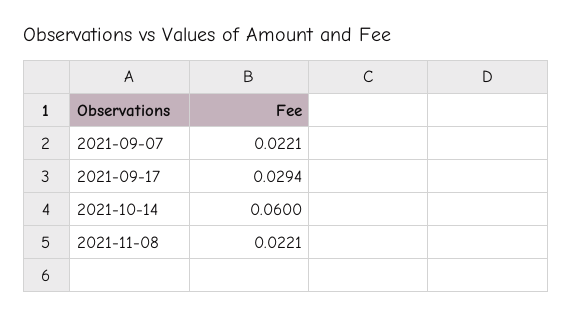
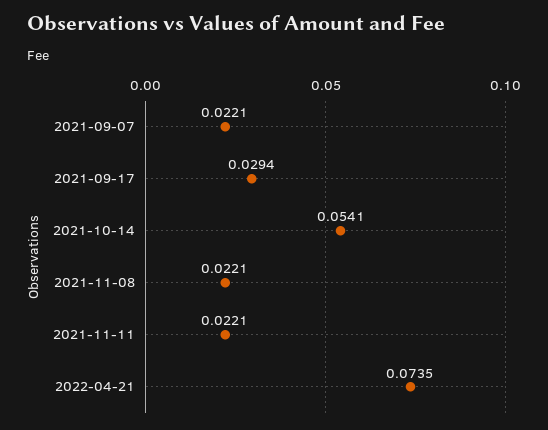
2021-10-14: 0.06 -> 0.0541
2021-11-11: none -> 0.0221
2022-04-21: none -> 0.0735

